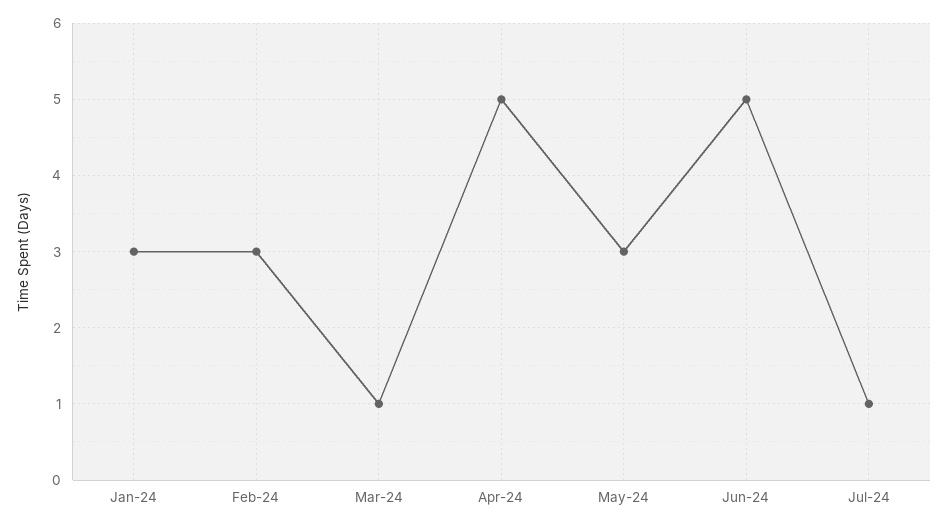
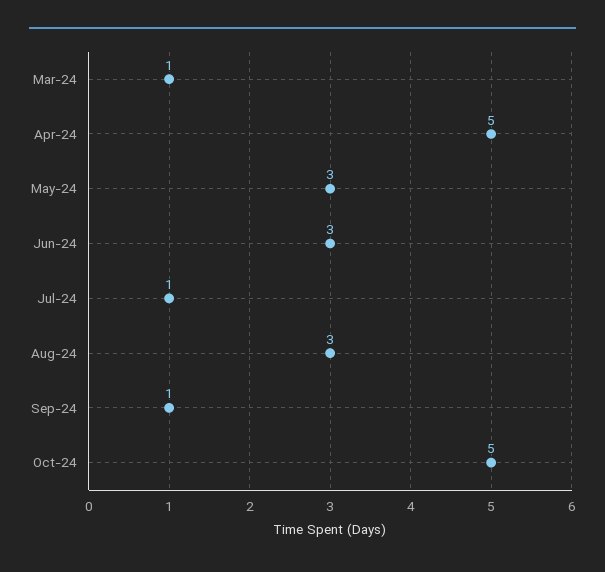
Jan-24: 3 -> none
Feb-24: 3 -> none
Jun-24: 5 -> 3
Aug-24: none -> 3
Sep-24: none -> 1
Oct-24: none -> 5

